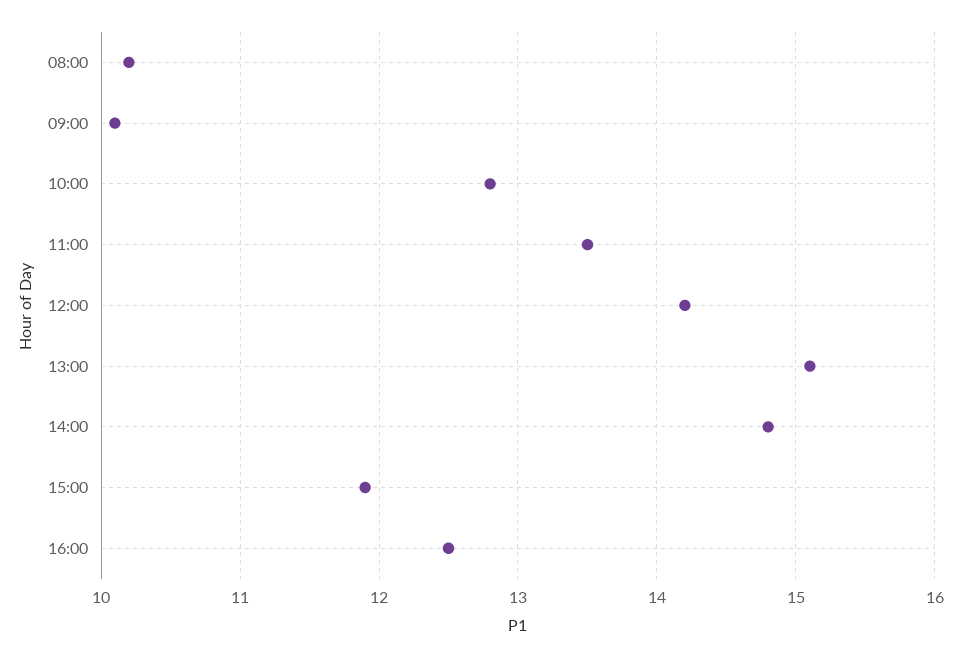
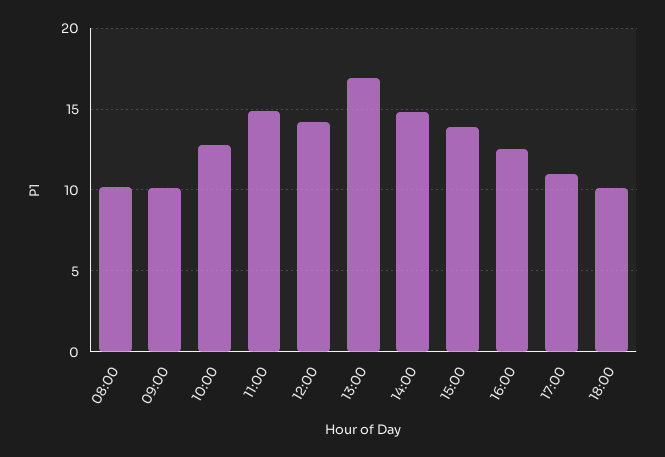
11:00: 13.5 -> 15
13:00: 15.1 -> 17
15:00: 11.9 -> 14
17:00: none -> 11
18:00: none -> 10

